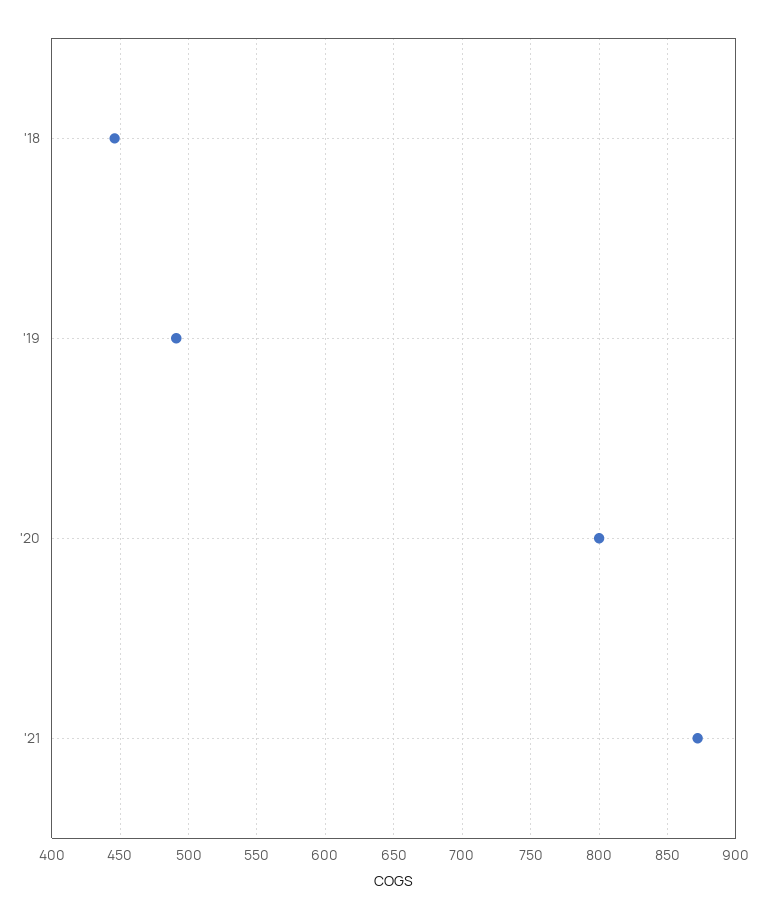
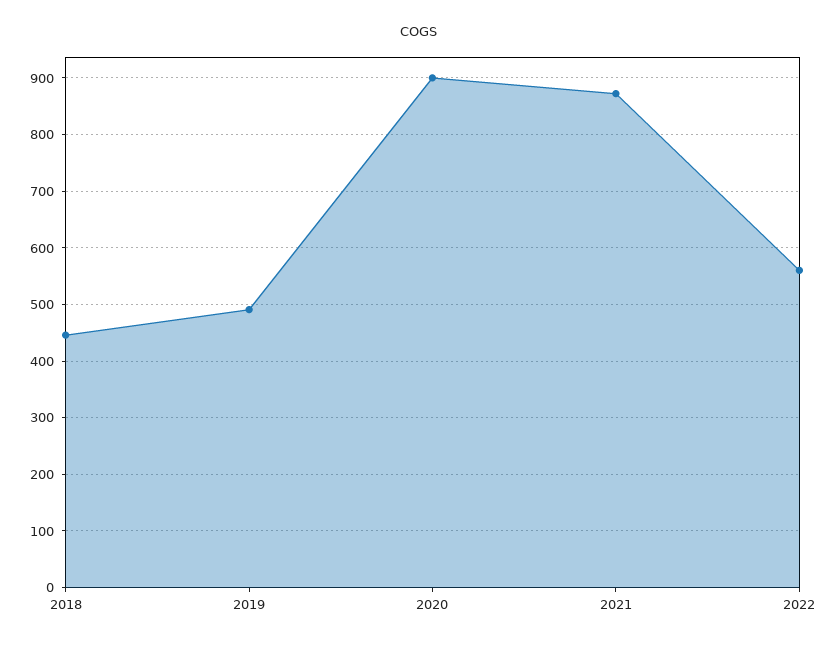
'20: 800 -> 900
2022: none -> 560

